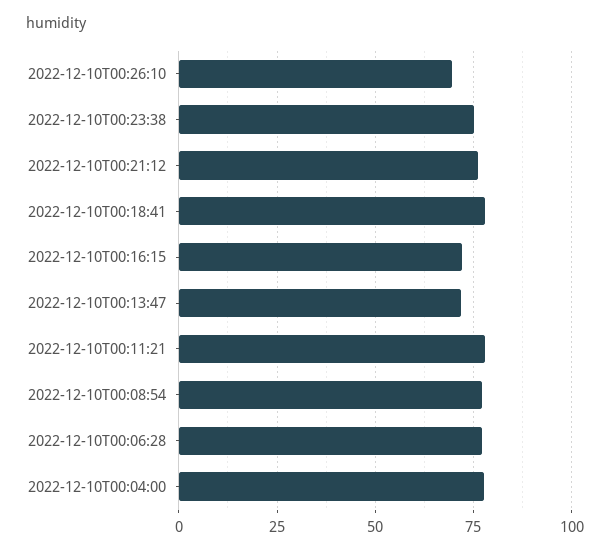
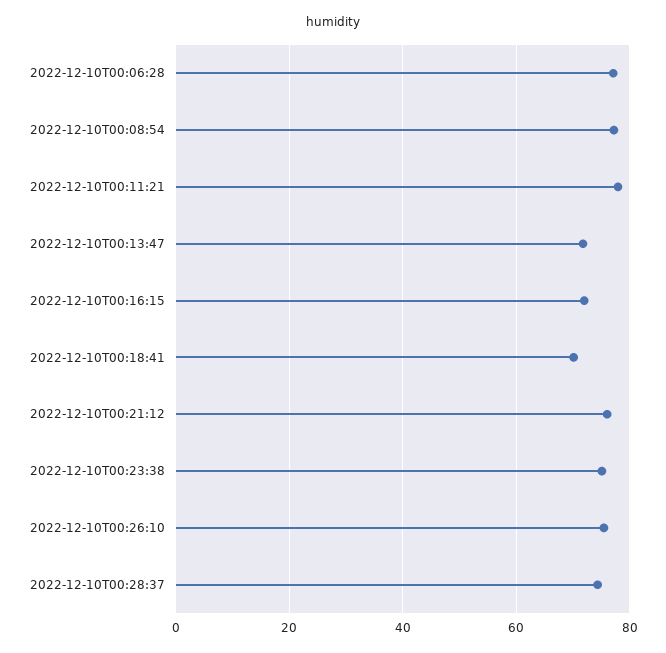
2022-12-10T00:26:10: 70 -> 76
2022-12-10T00:18:41: 77.5 -> 70
2022-12-10T00:04:00: 77.5 -> none
2022-12-10T00:28:37: none -> 74

